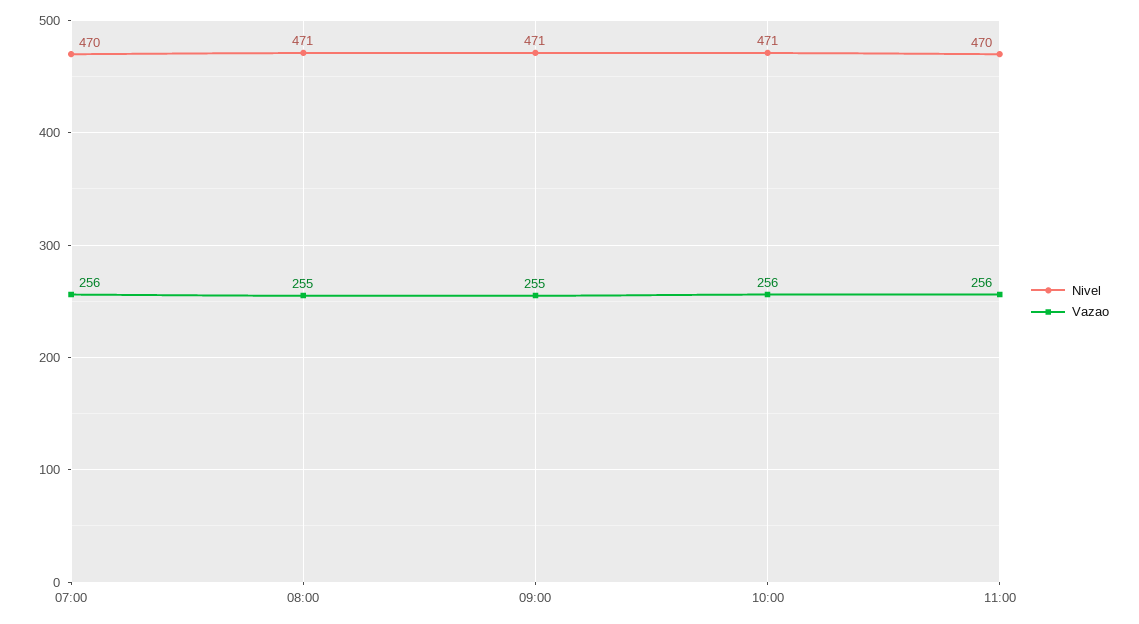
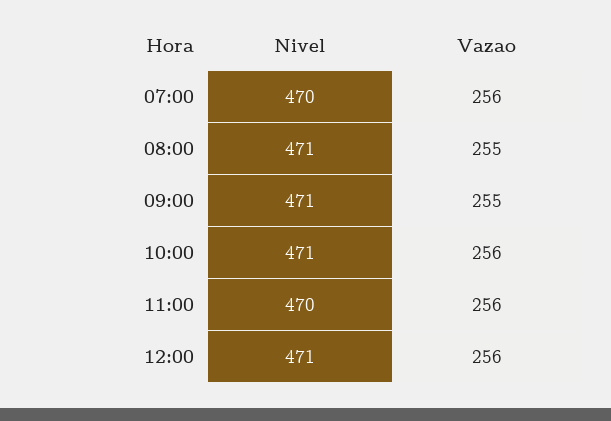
Nivel, 12:00: none -> 471
Vazao, 12:00: none -> 256

